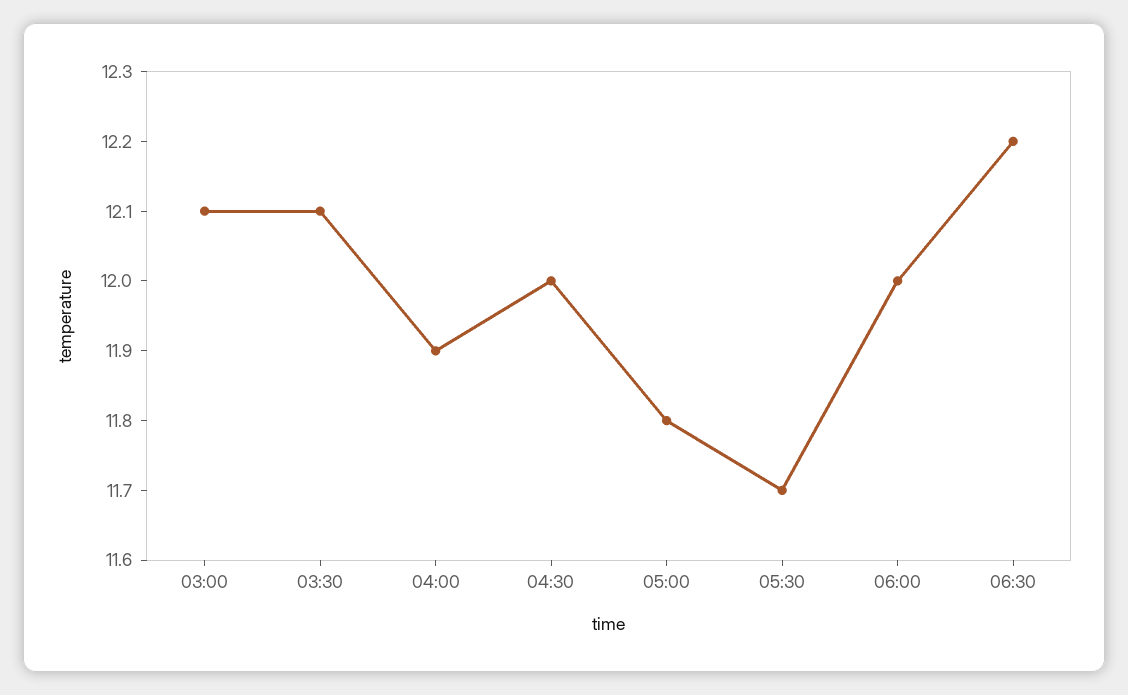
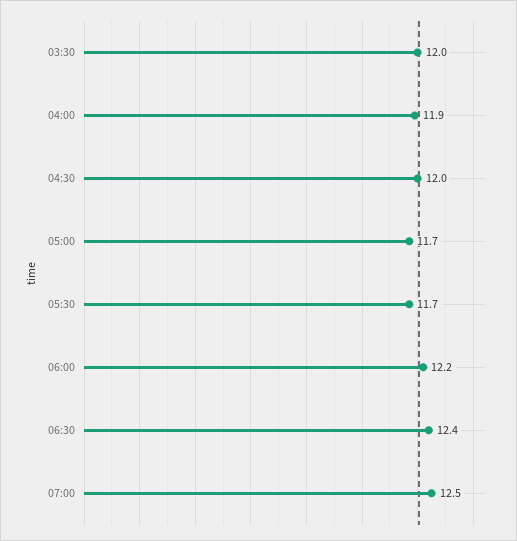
03:00: 12.1 -> none
03:30: 12.1 -> 12
05:00: 11.8 -> 11.7
06:00: 12 -> 12.2
06:30: 12.2 -> 12.4
07:00: none -> 12.5

